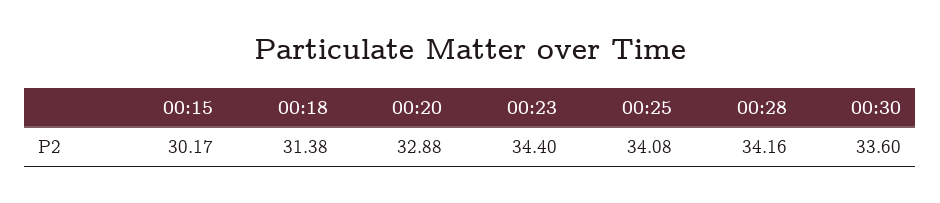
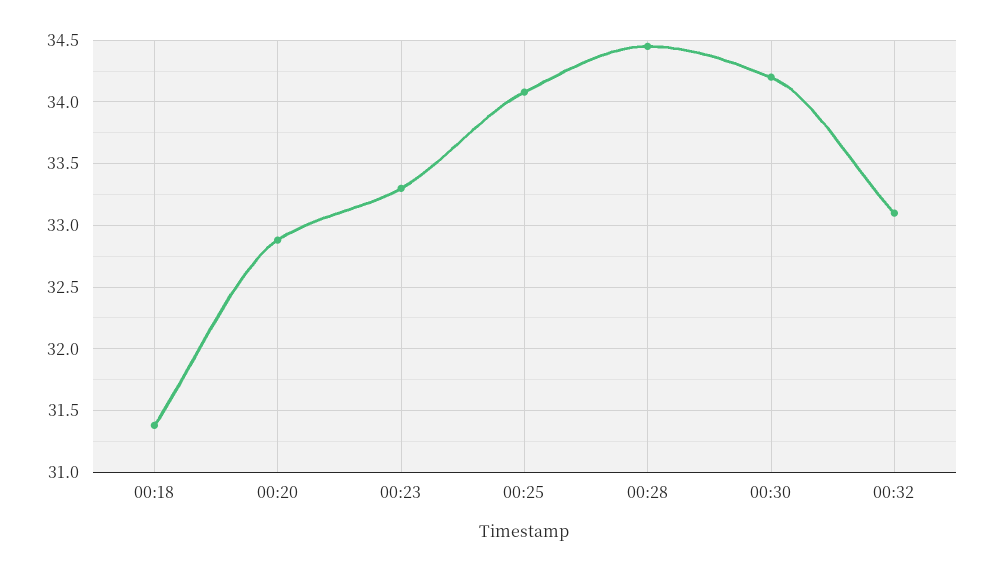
00:15: 30.17 -> none
00:23: 34.4 -> 33.3
00:28: 34.16 -> 34.45
00:30: 33.6 -> 34.2
00:32: none -> 33.1

